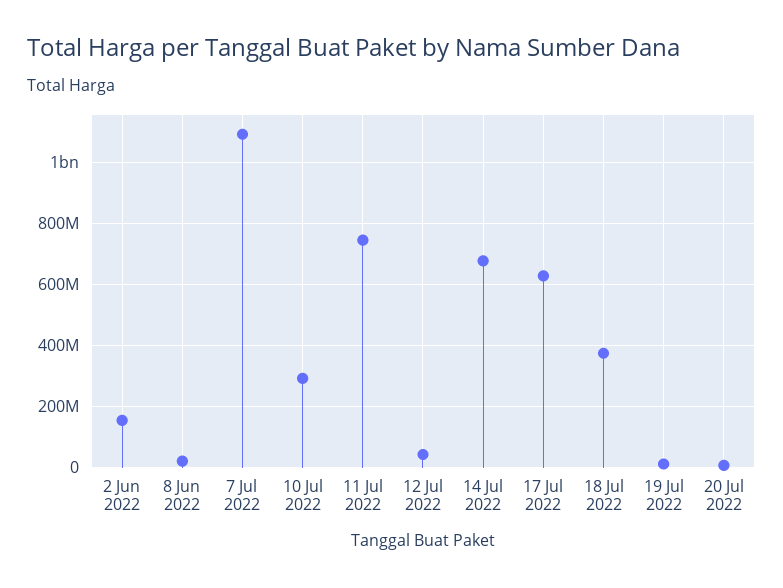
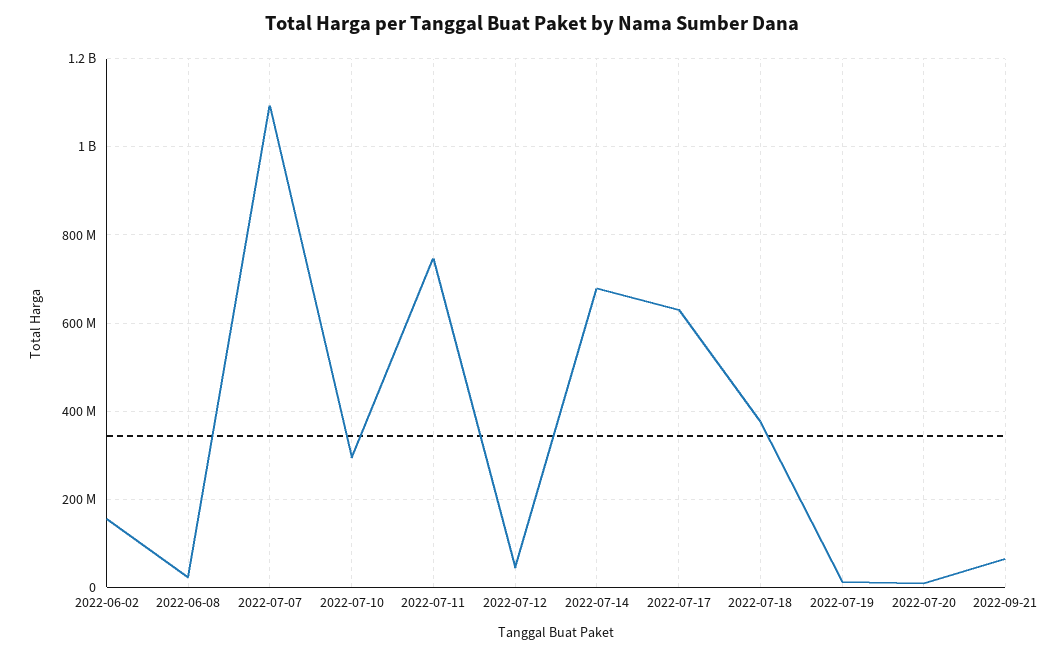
2022-09-21: none -> 60000000

